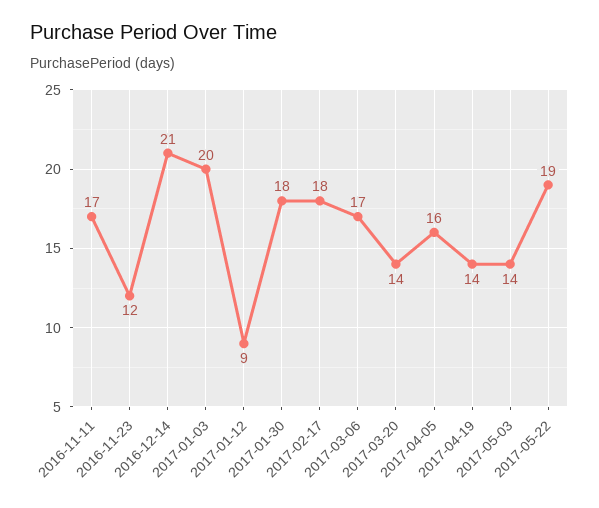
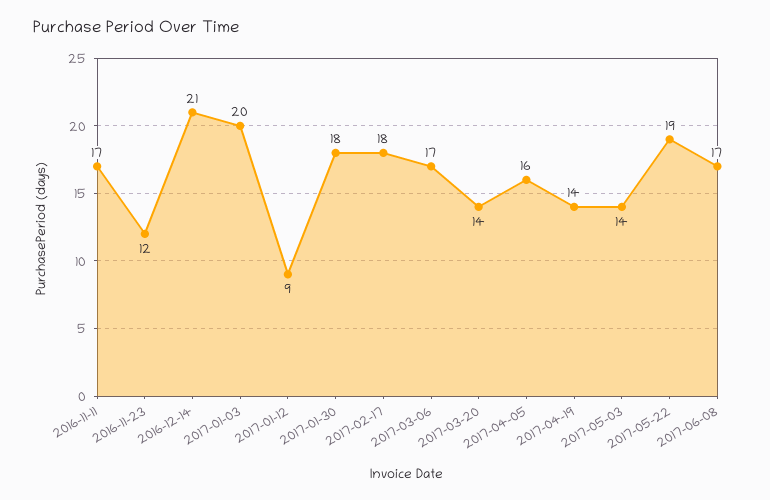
2017-06-08: none -> 17

